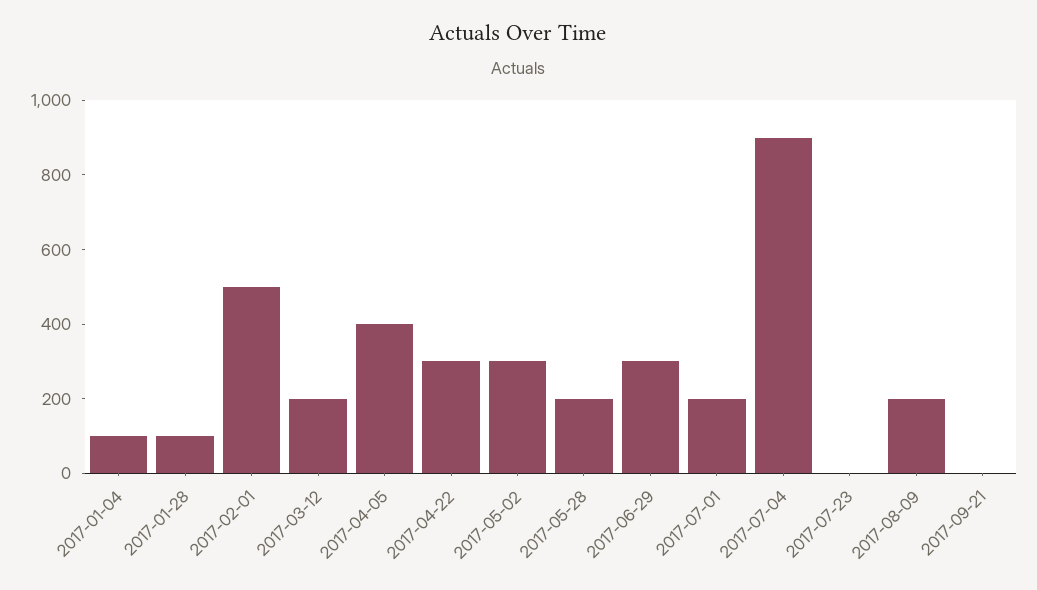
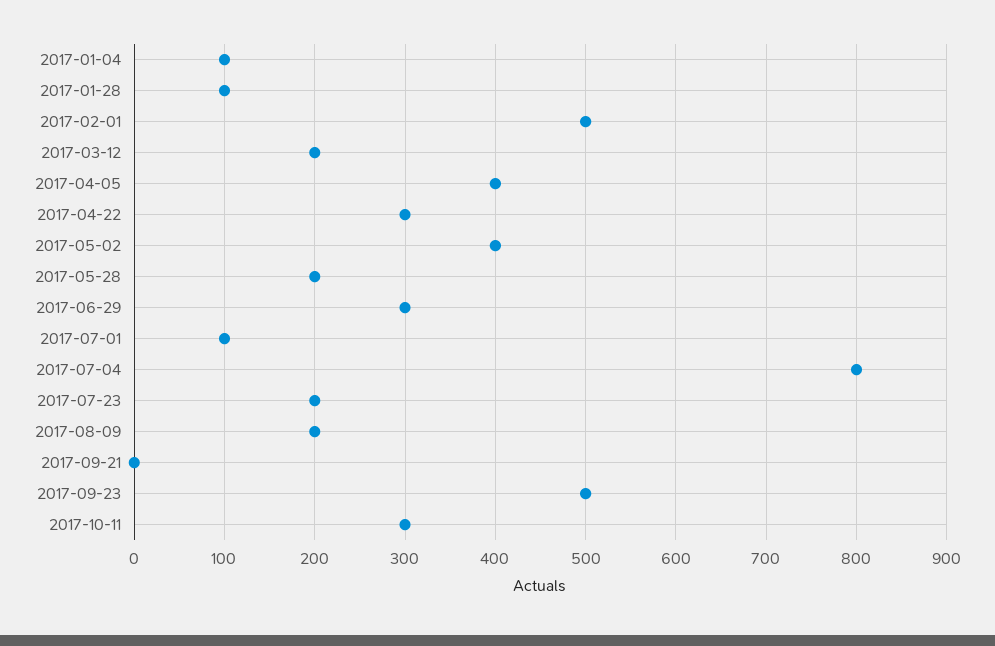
2017-05-02: 300 -> 400
2017-07-01: 200 -> 100
2017-07-04: 900 -> 800
2017-07-23: 0 -> 200
2017-09-23: none -> 500
2017-10-11: none -> 300

